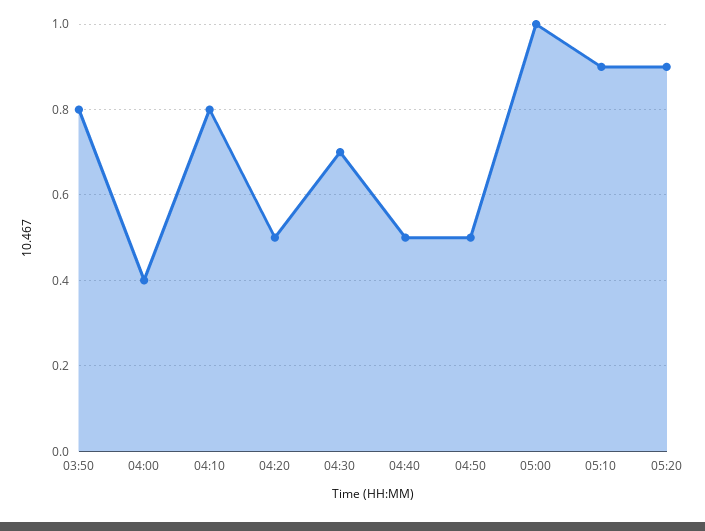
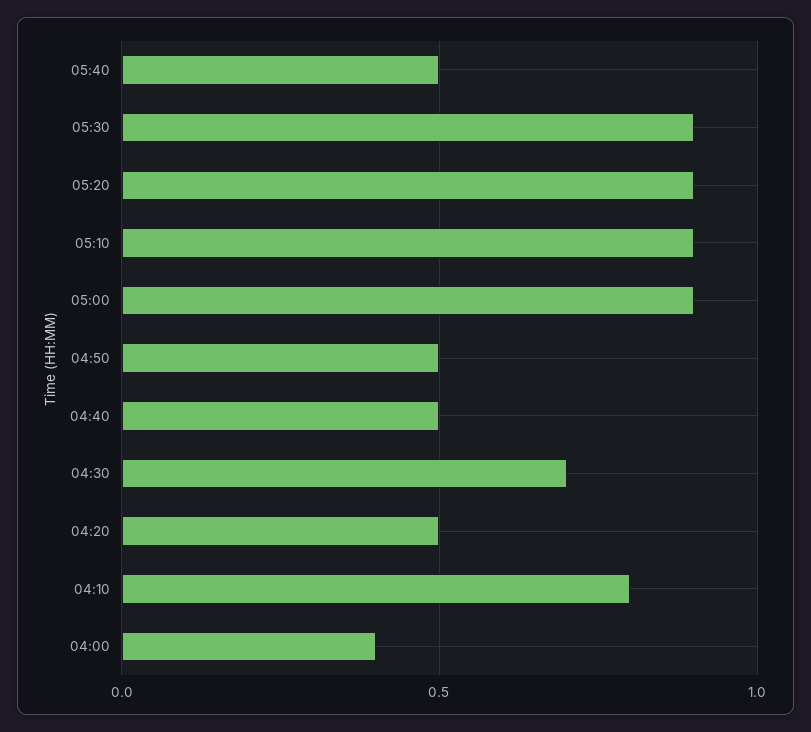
03:50: 0.8 -> none
05:00: 1 -> 0.9
05:40: none -> 0.5
05:30: none -> 0.9

